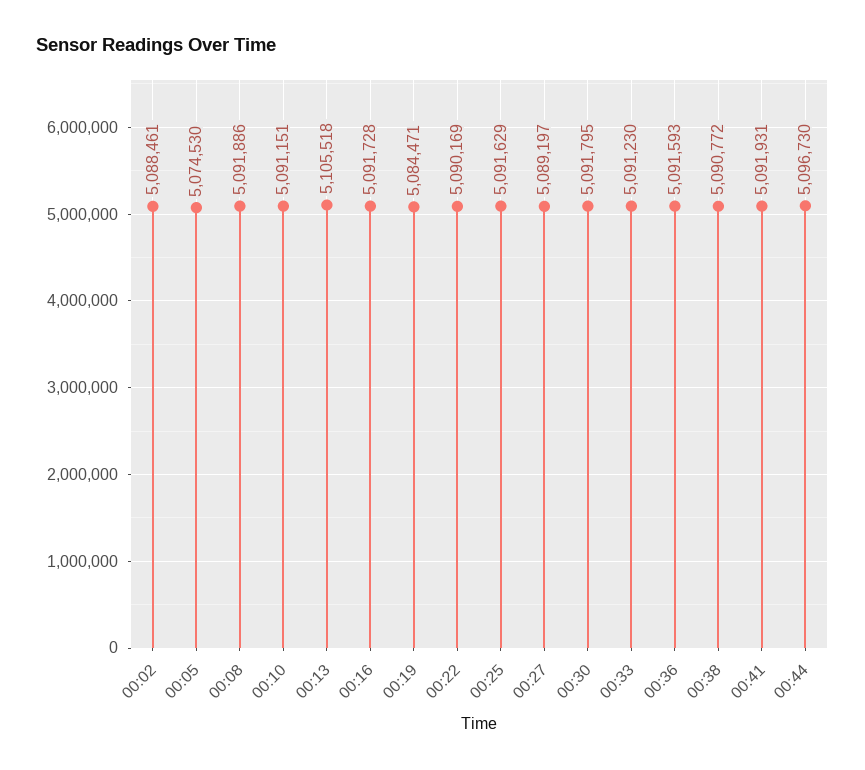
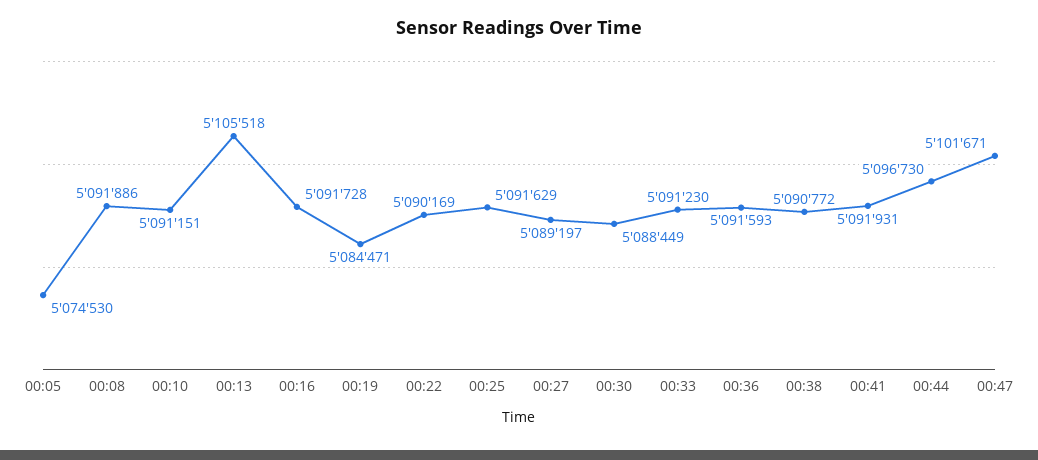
00:02: 5088461 -> none
00:30: 5091795 -> 5088449
00:47: none -> 5101671

